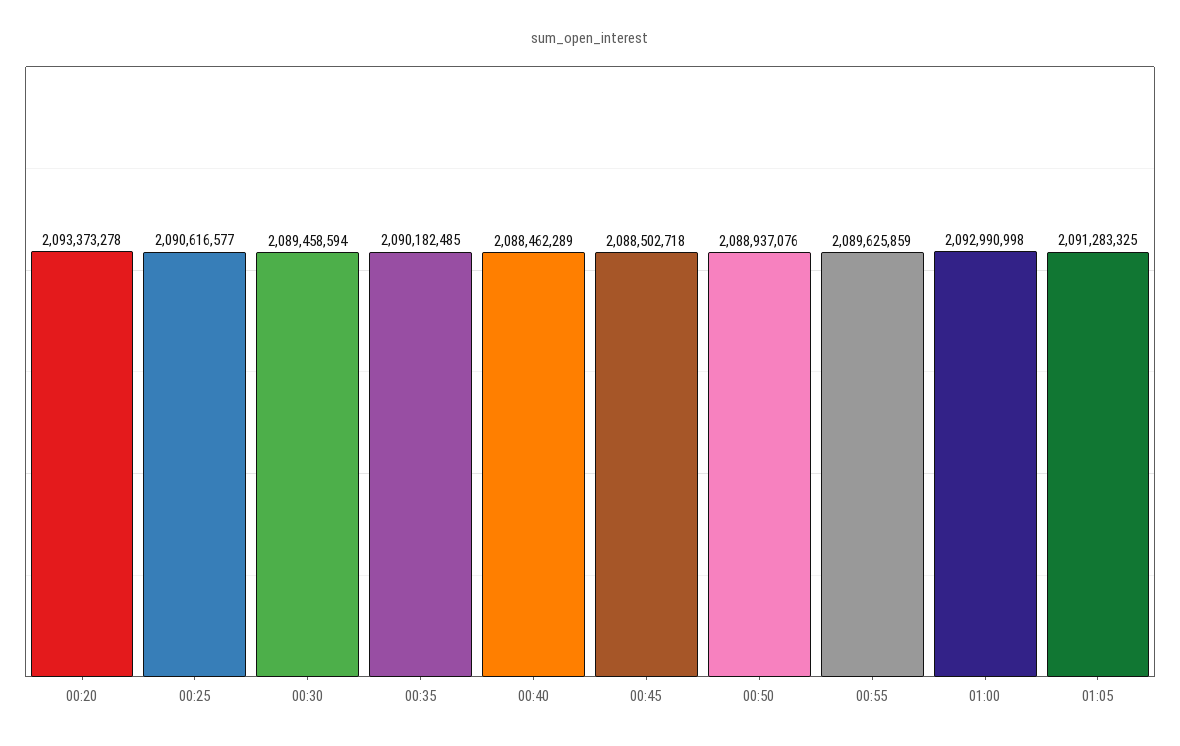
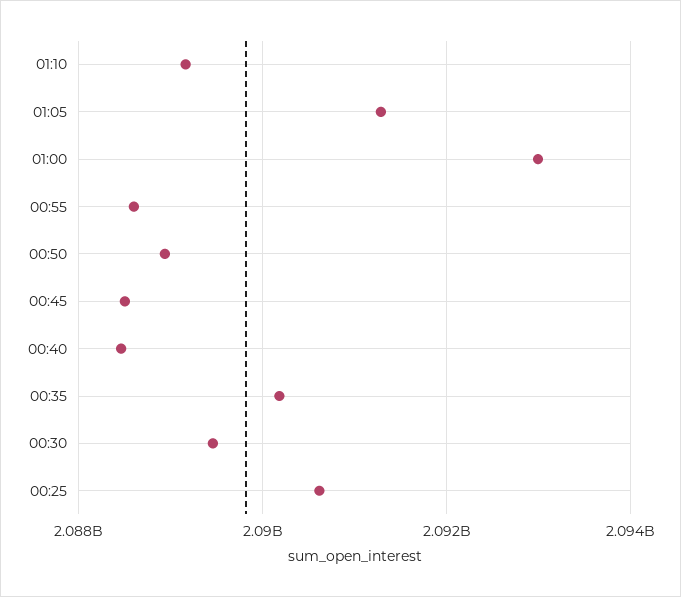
00:20: 2093373278 -> none
00:55: 2089625859 -> 2088600000
01:10: none -> 2089200000

